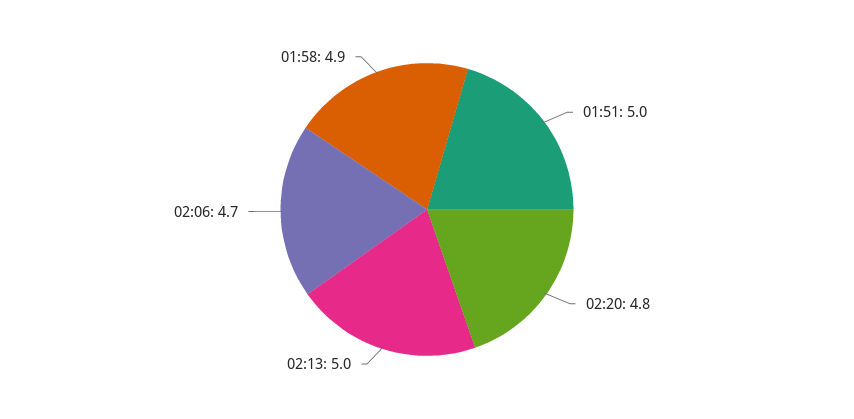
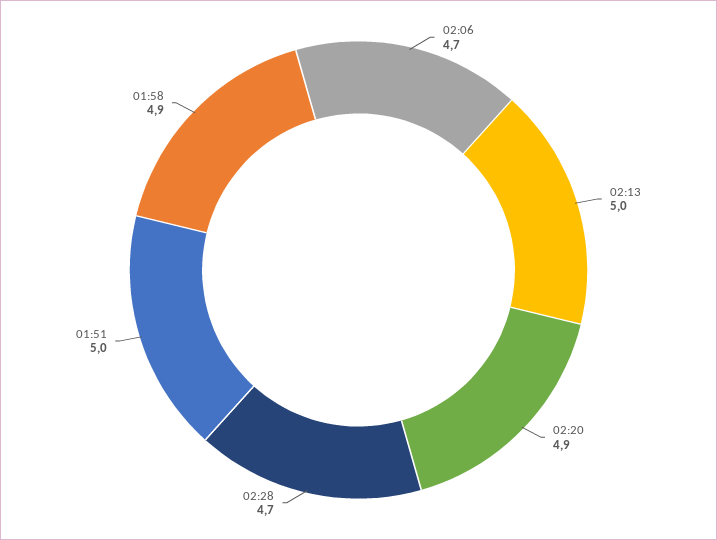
02:20: 4.8 -> 4.9
02:28: none -> 4.7

